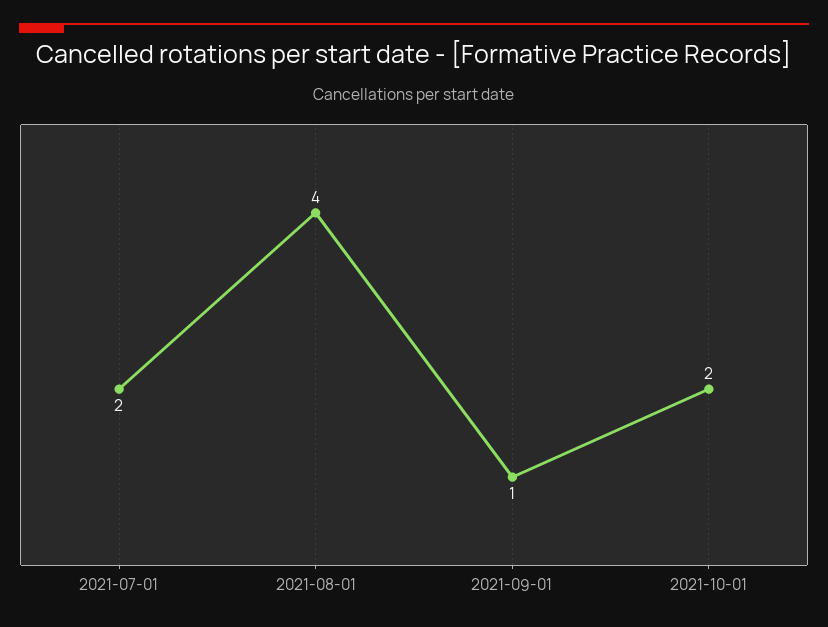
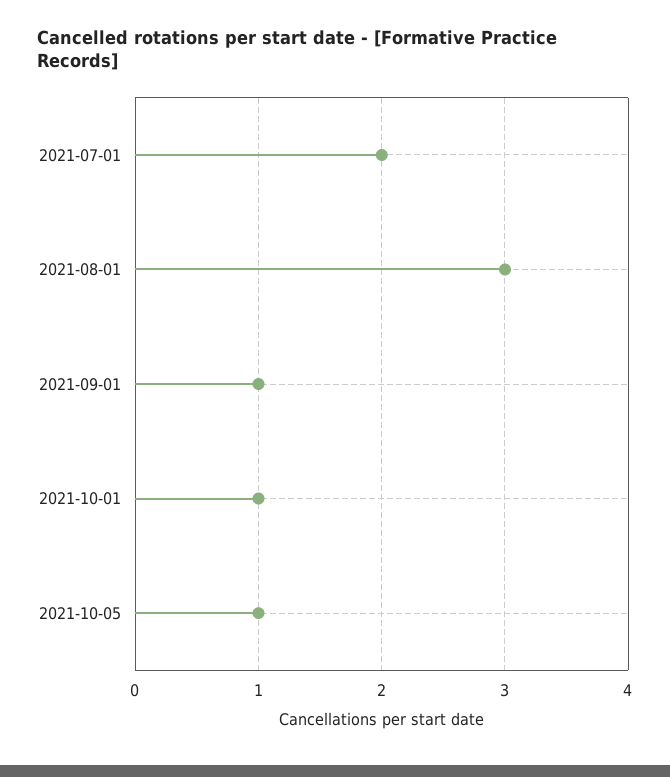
2021-08-01: 4 -> 3
2021-10-01: 2 -> 1
2021-10-05: none -> 1

